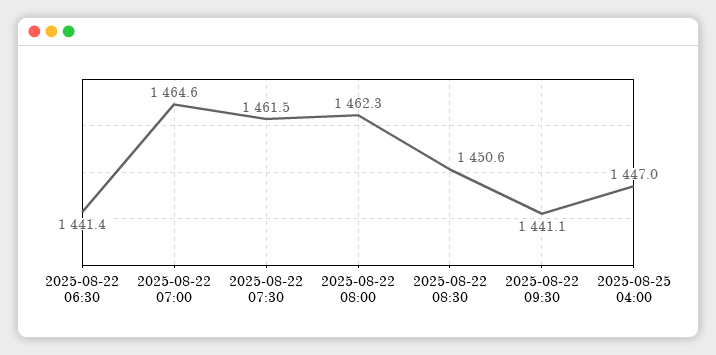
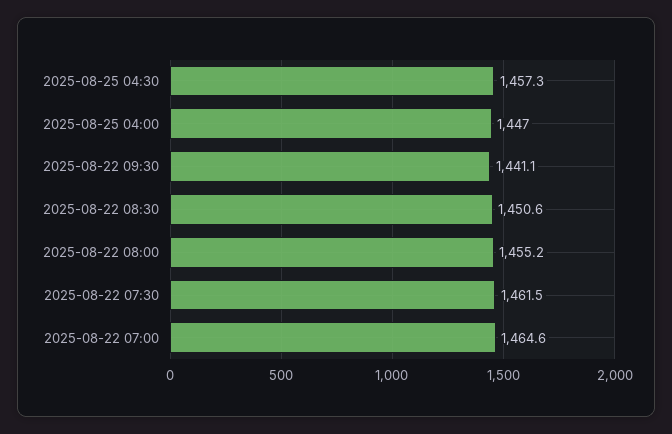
2025-08-22 06:30: 1441.4 -> none
2025-08-22 08:00: 1462.3 -> 1455.2
2025-08-25 04:30: none -> 1457.3

